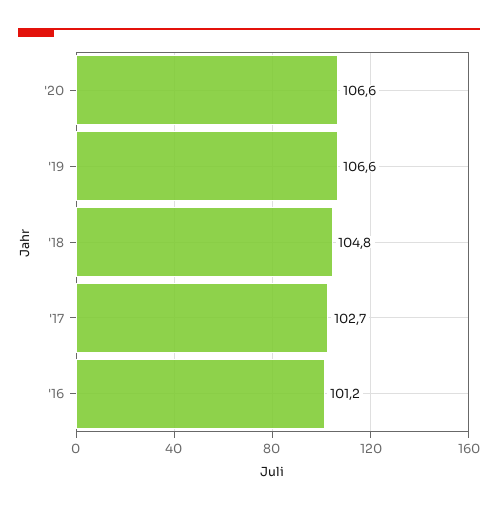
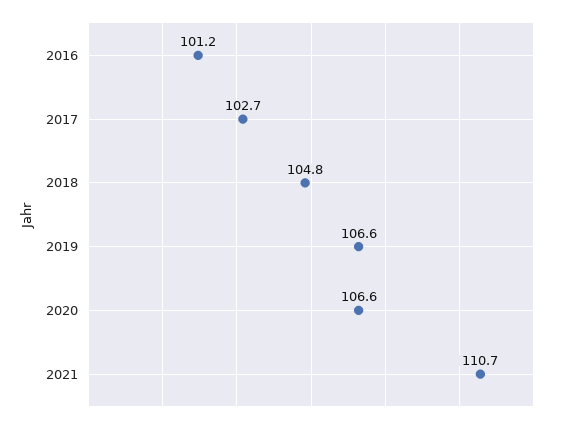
2021: none -> 110.7

